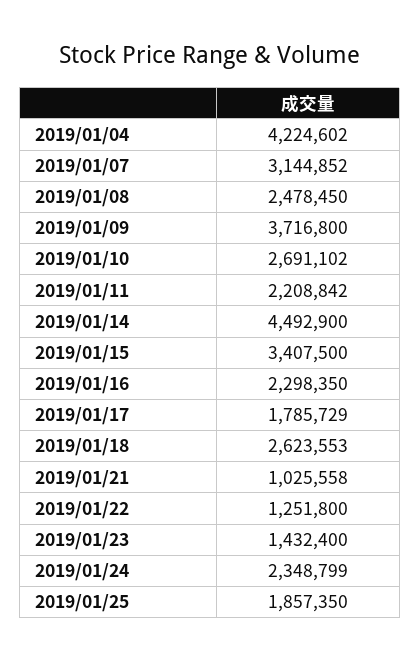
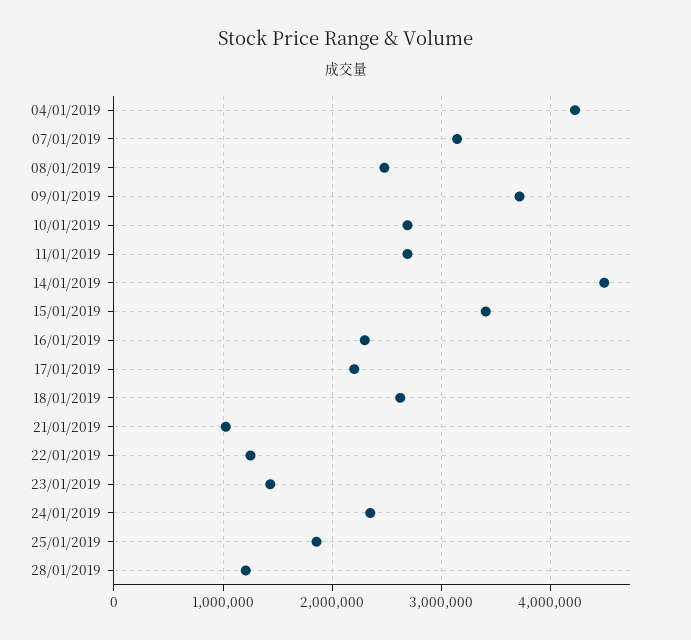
2019/01/11: 2208842 -> 2700000
2019/01/17: 1785729 -> 2200000
28/01/2019: none -> 1200000

